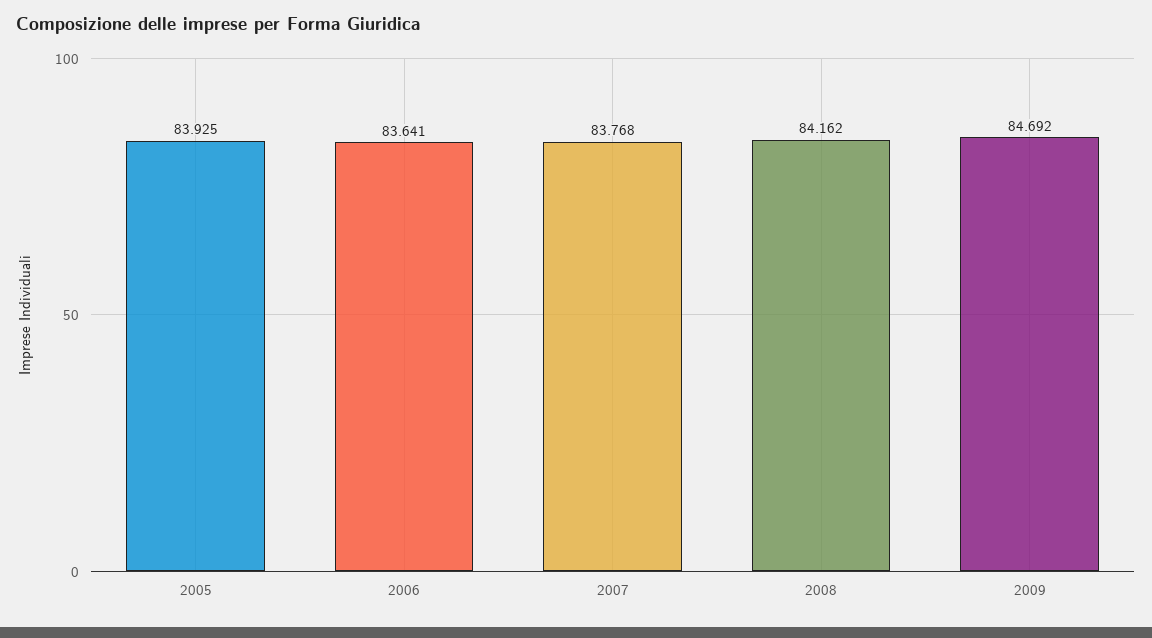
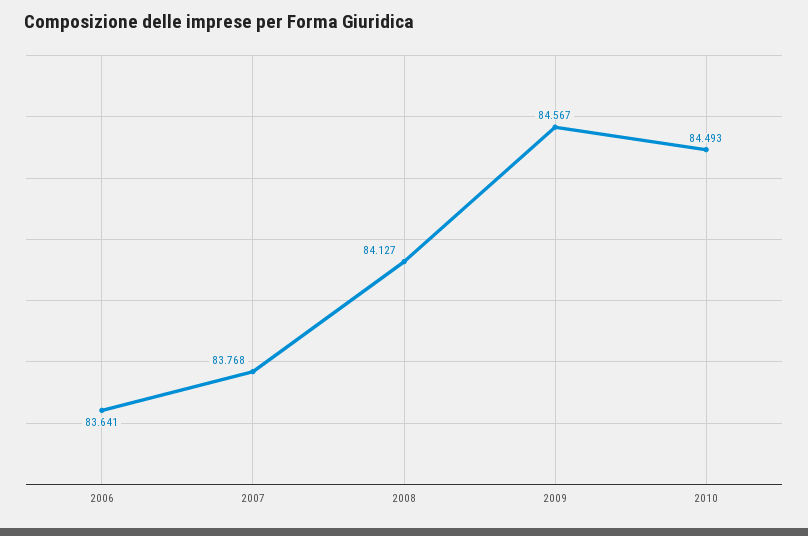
2005: 83.925 -> none
2008: 84.162 -> 84.127
2009: 84.692 -> 84.567
2010: none -> 84.493

